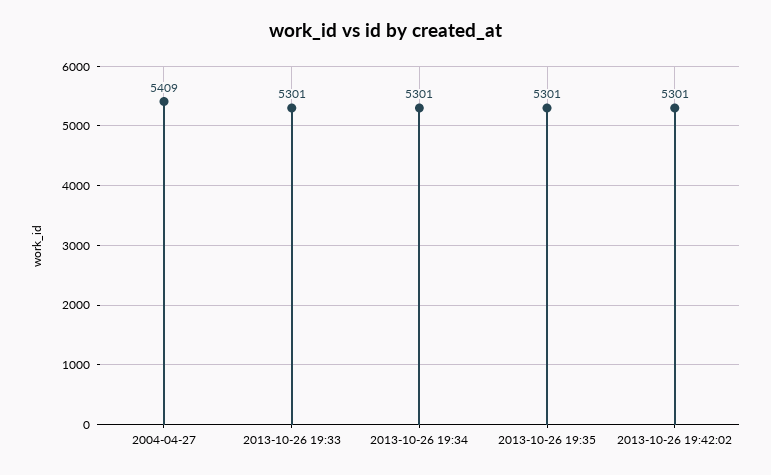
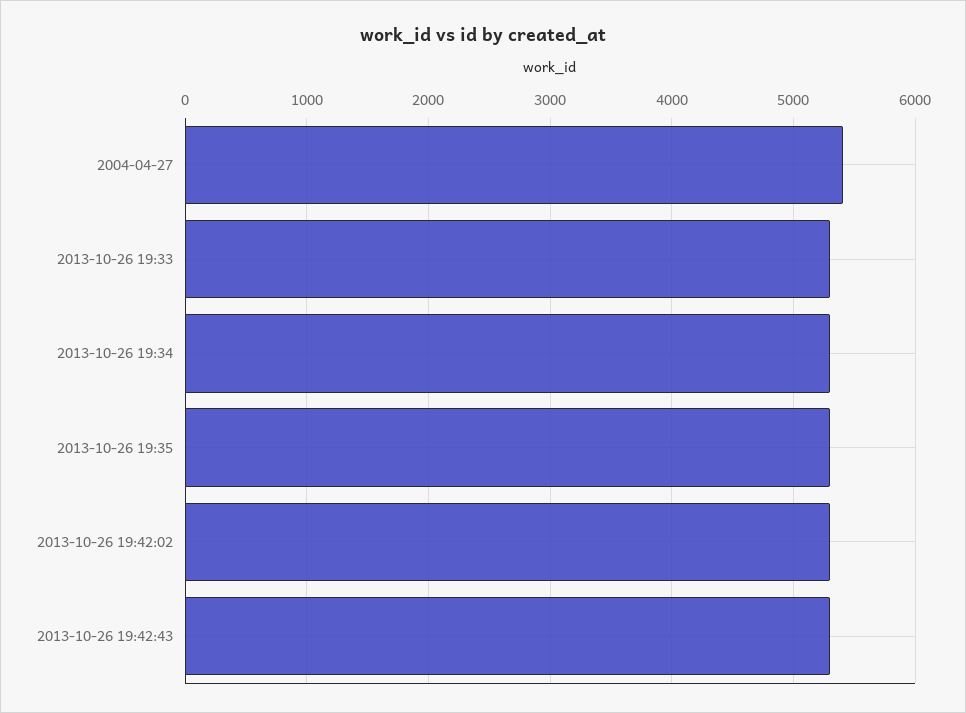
2013-10-26 19:42:43: none -> 5300

